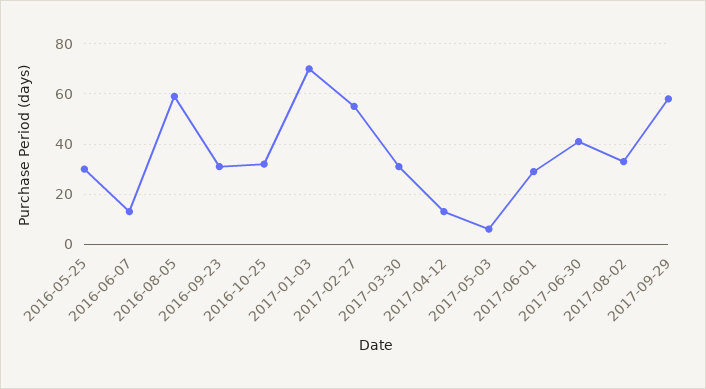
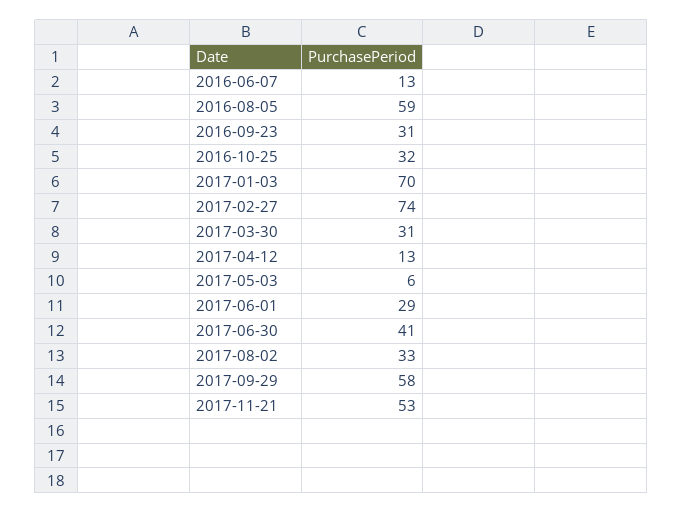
2016-05-25: 30 -> none
2017-02-27: 55 -> 74
2017-11-21: none -> 53

